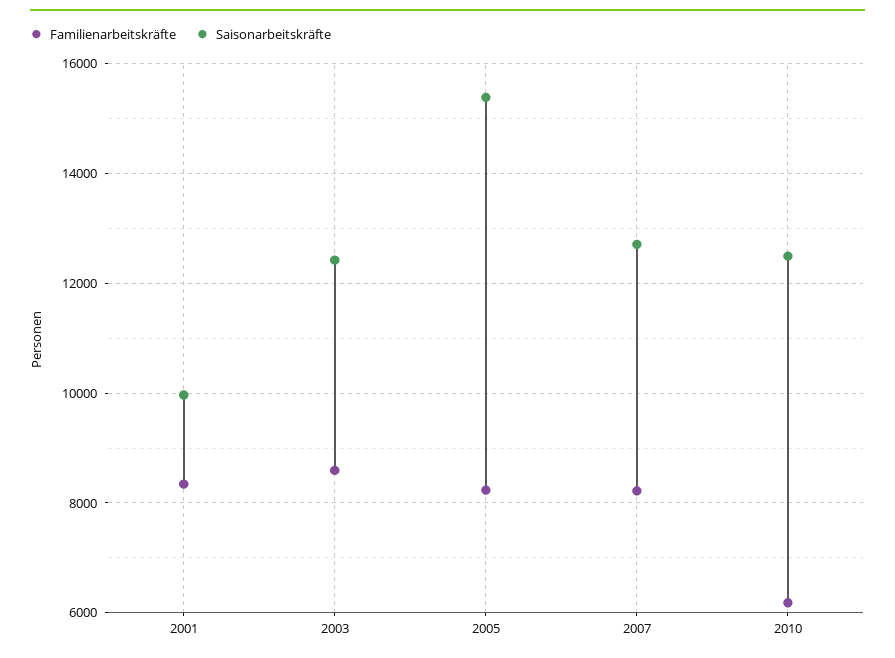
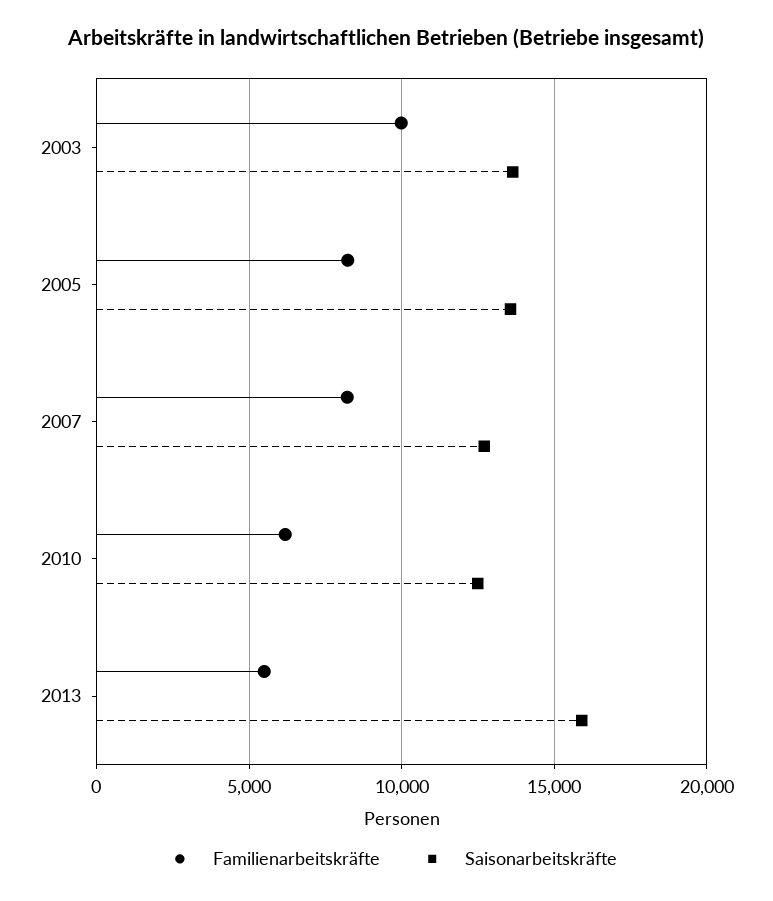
Familienarbeitskräfte, 2001: 8400 -> none
Saisonarbeitskräfte, 2001: 10000 -> none
Familienarbeitskräfte, 2003: 8600 -> 10000
Saisonarbeitskräfte, 2003: 12400 -> 13500
Saisonarbeitskräfte, 2005: 15400 -> 13500
Familienarbeitskräfte, 2013: none -> 5500
Saisonarbeitskräfte, 2013: none -> 16000

